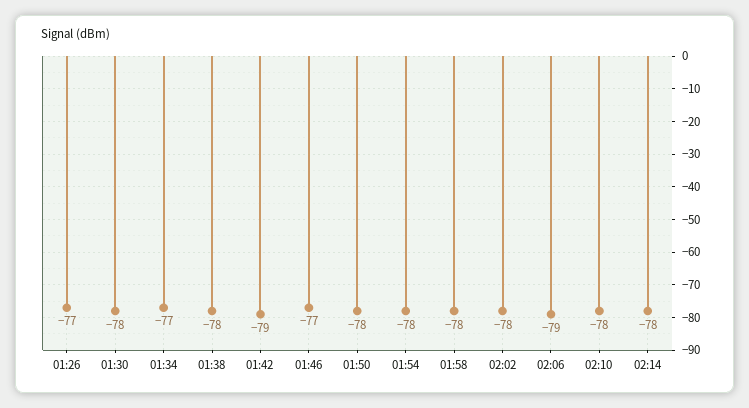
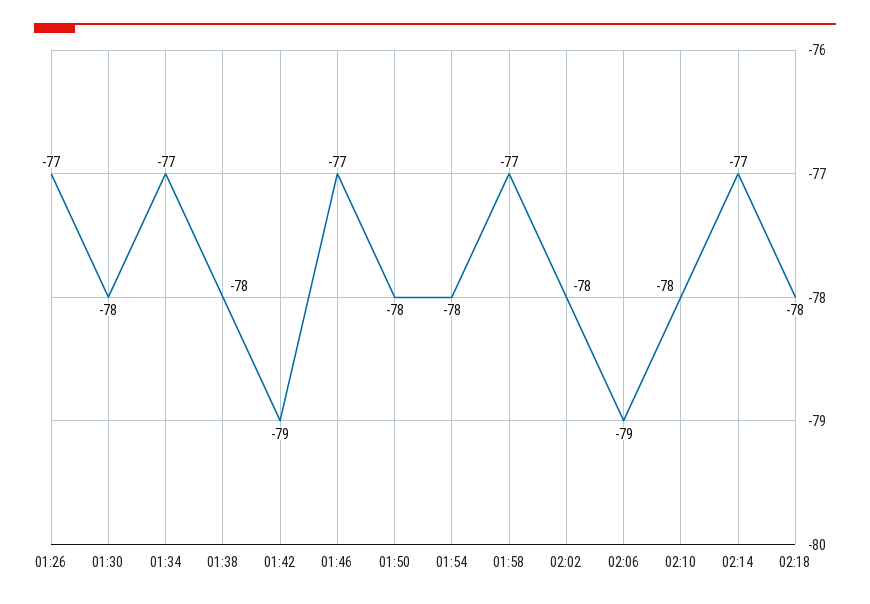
01:58: -78 -> -77
02:14: -78 -> -77
02:18: none -> -78

